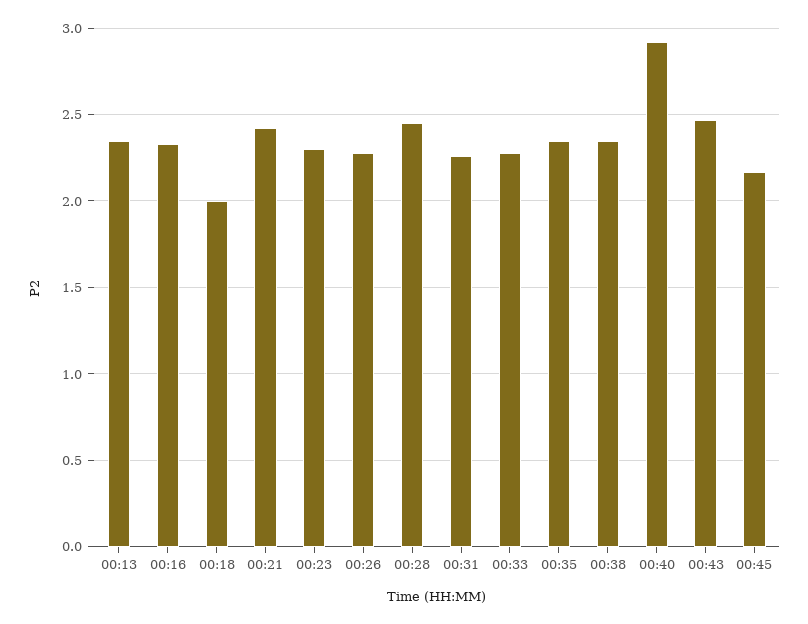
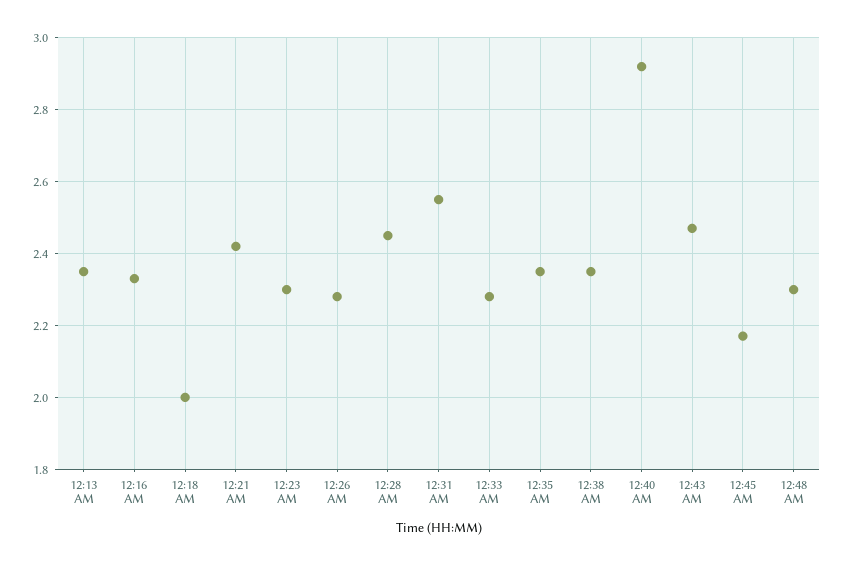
00:31: 2.25 -> 2.55
12:48 AM: none -> 2.3

